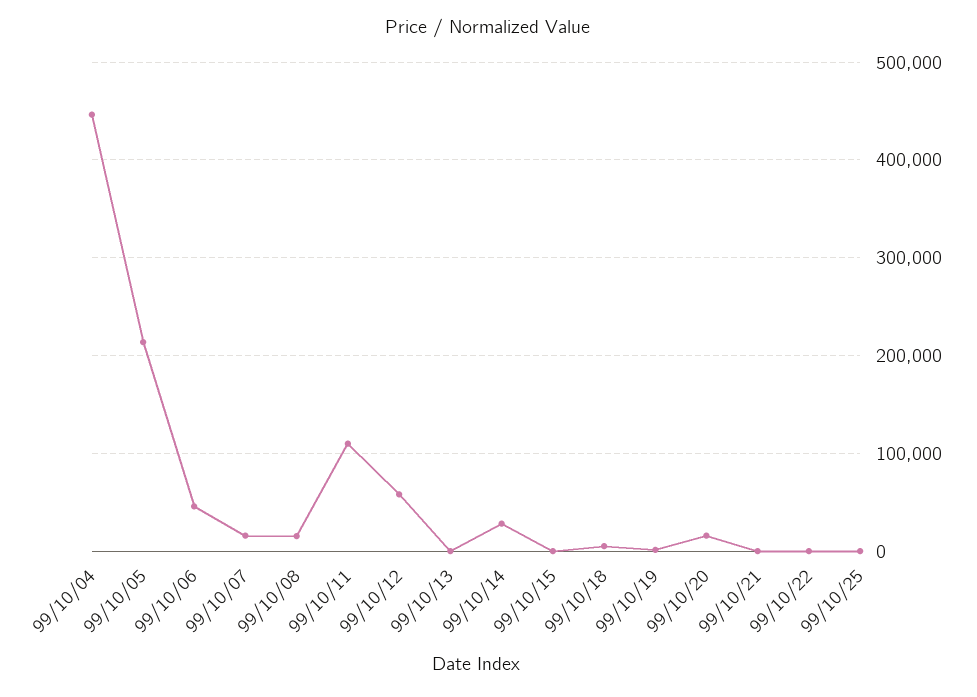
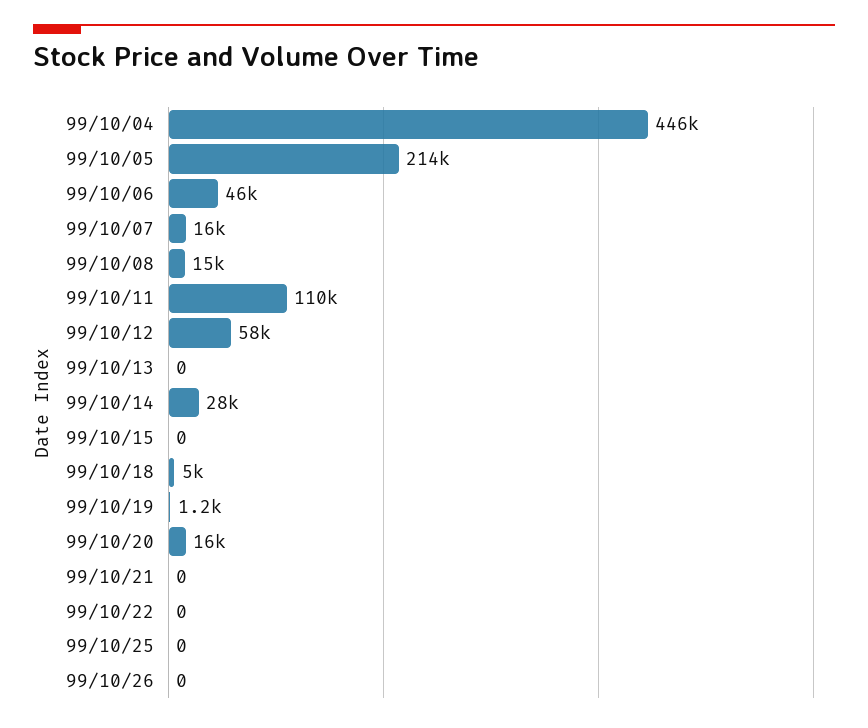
99/10/26: none -> 0

